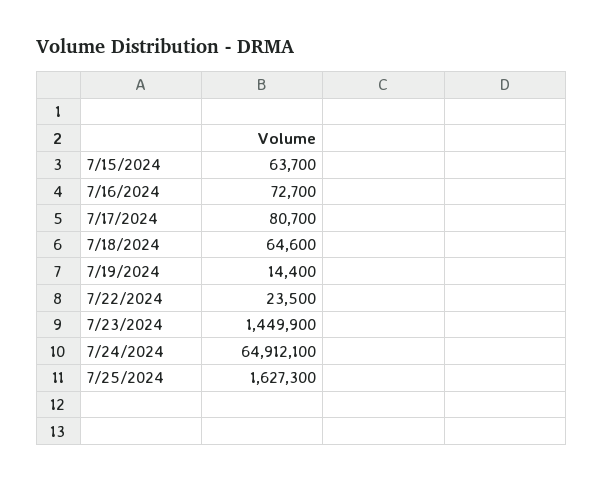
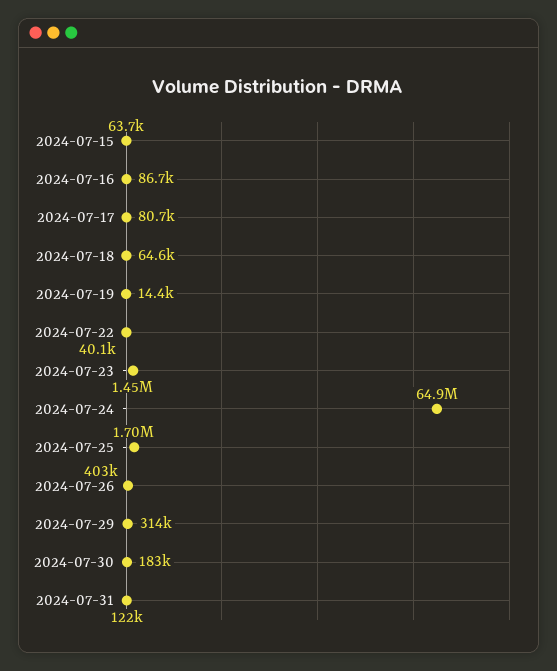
7/16/2024: 72700 -> 86700
7/22/2024: 23500 -> 40100
7/25/2024: 1627300 -> 1700000
2024-07-26: none -> 403000
2024-07-29: none -> 314000
2024-07-30: none -> 183000
2024-07-31: none -> 122000

